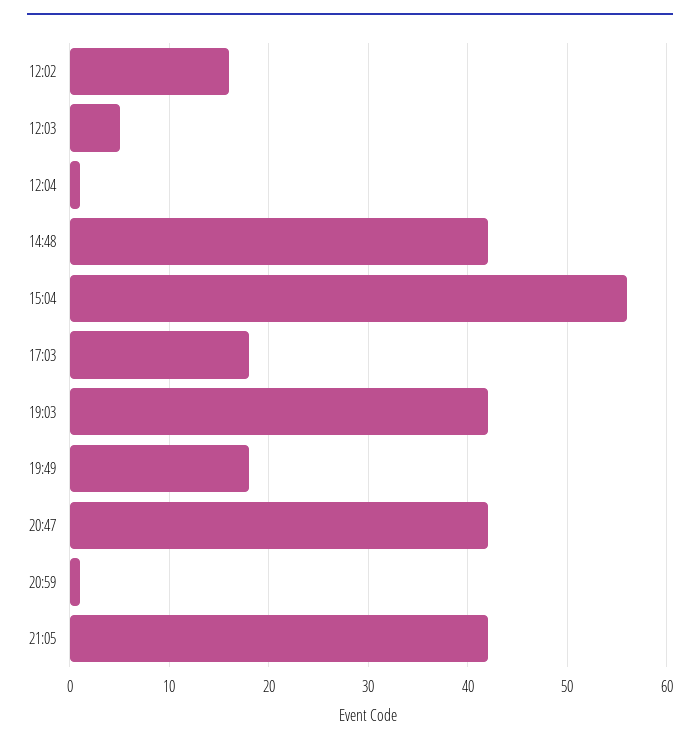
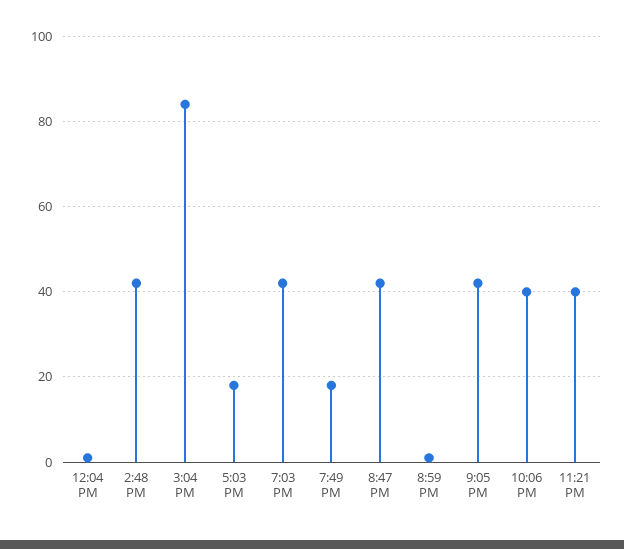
12:02: 16 -> none
12:03: 5 -> none
15:04: 56 -> 85
10:06 PM: none -> 40
11:21 PM: none -> 40

